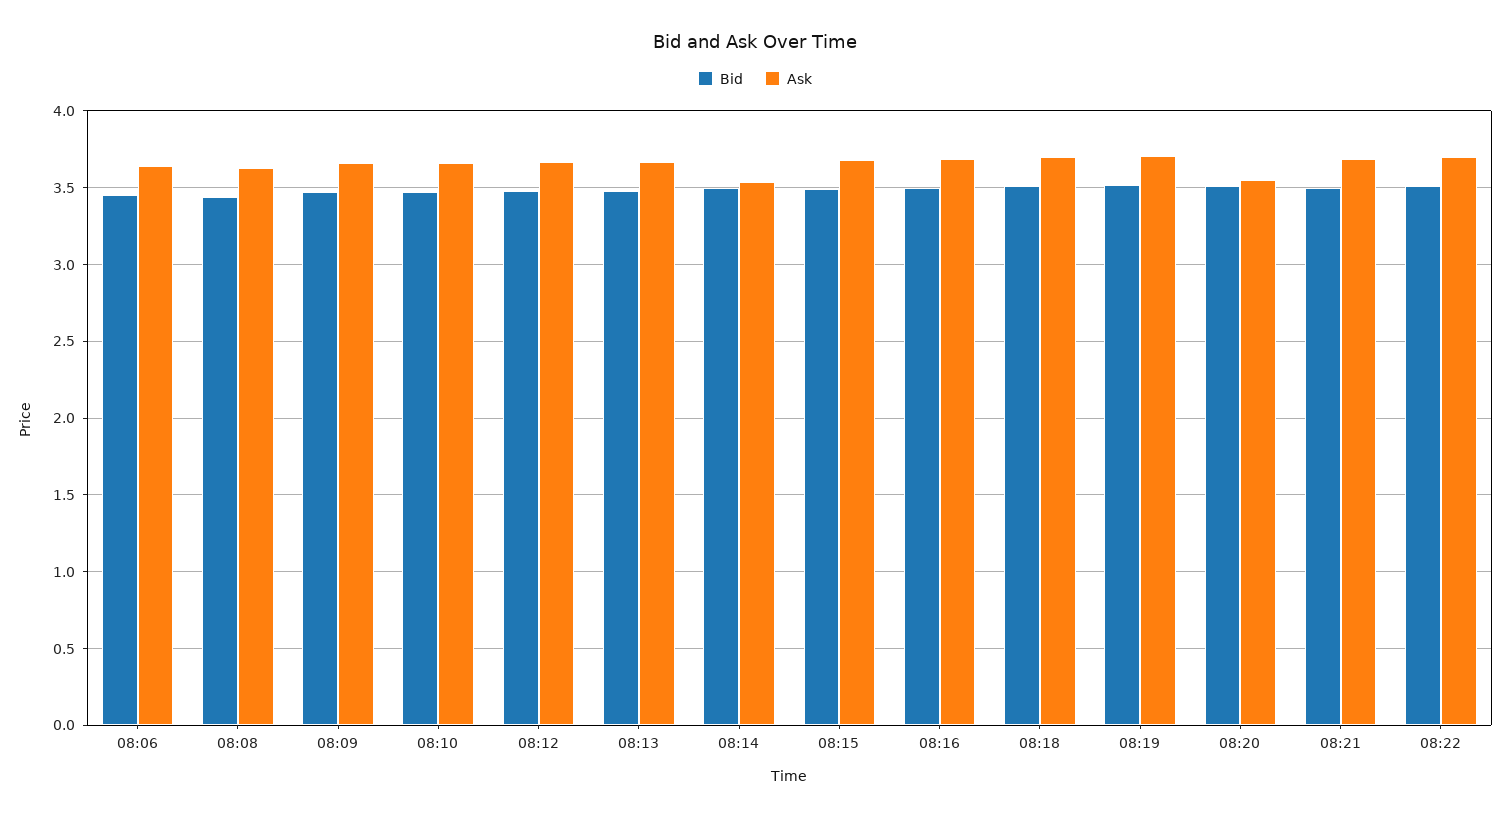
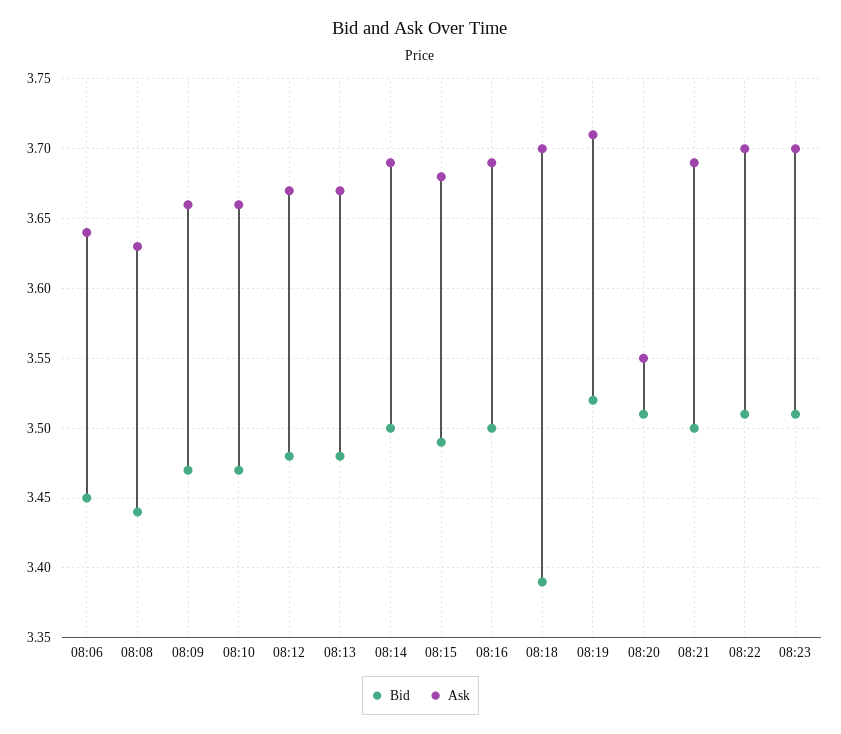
Ask, 08:14: 3.55 -> 3.69
Bid, 08:18: 3.5 -> 3.39
Bid, 08:23: none -> 3.51
Ask, 08:23: none -> 3.7

